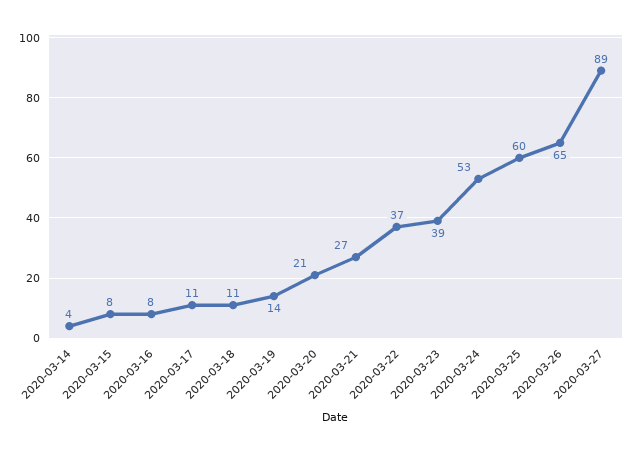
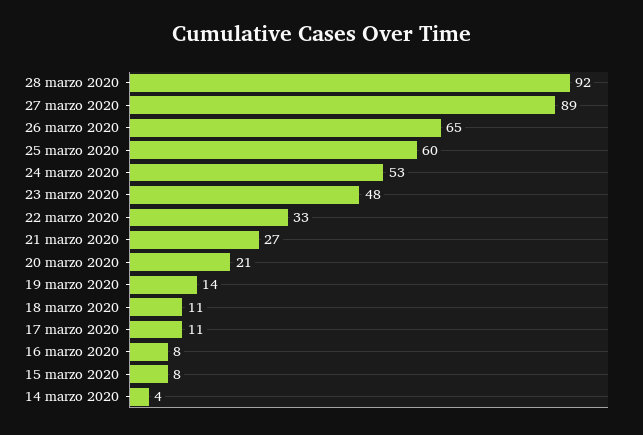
2020-03-22: 37 -> 33
2020-03-23: 39 -> 48
28 marzo 2020: none -> 92

